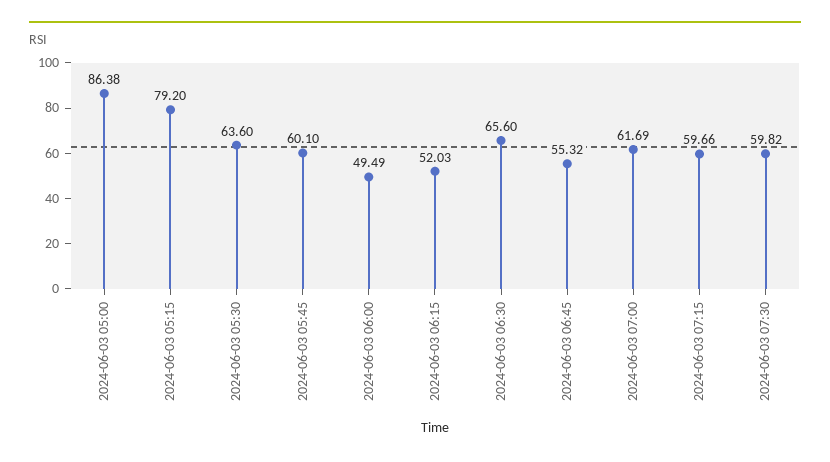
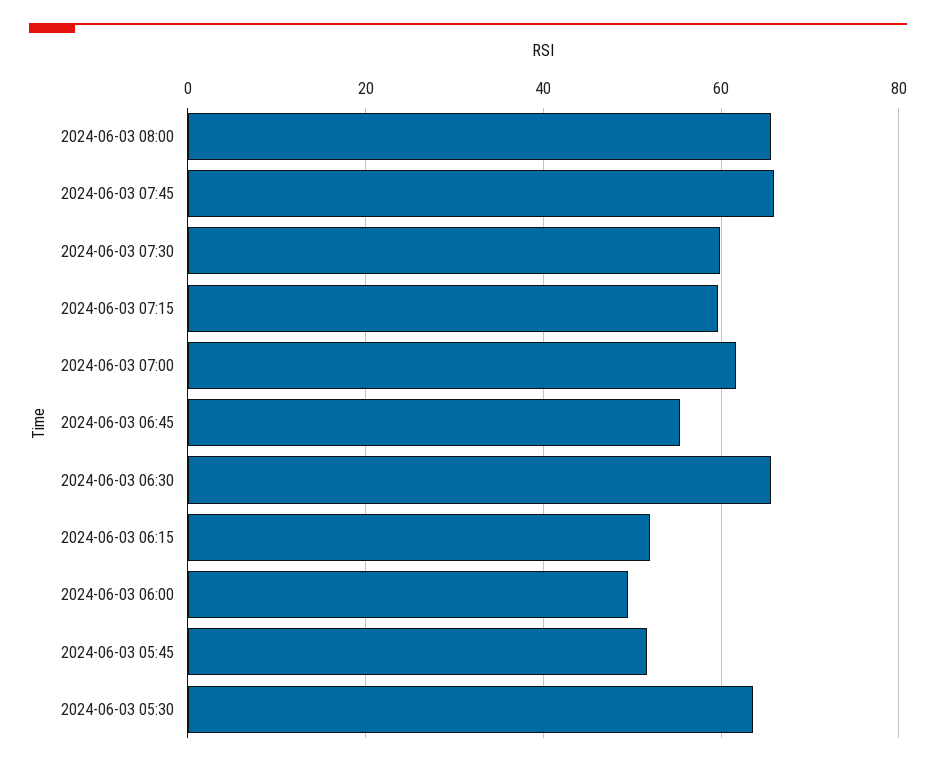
2024-06-03 05:00: 86.38 -> none
2024-06-03 05:15: 79.2 -> none
2024-06-03 05:45: 60.1 -> 52
2024-06-03 08:00: none -> 66
2024-06-03 07:45: none -> 66

